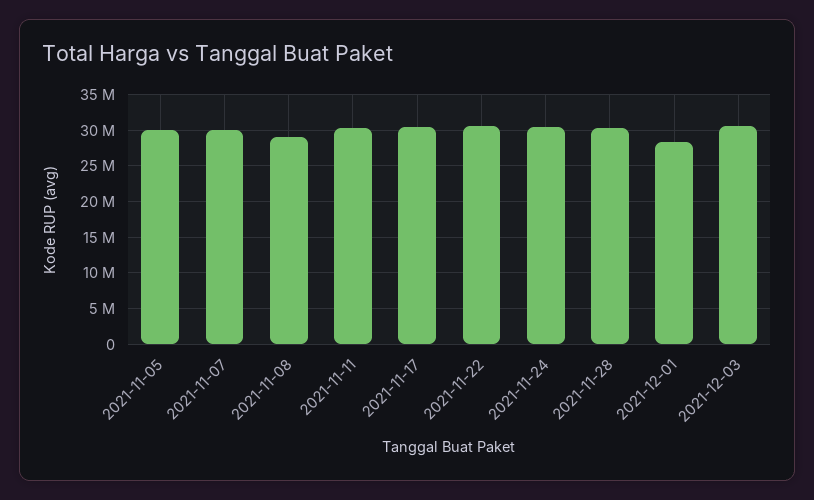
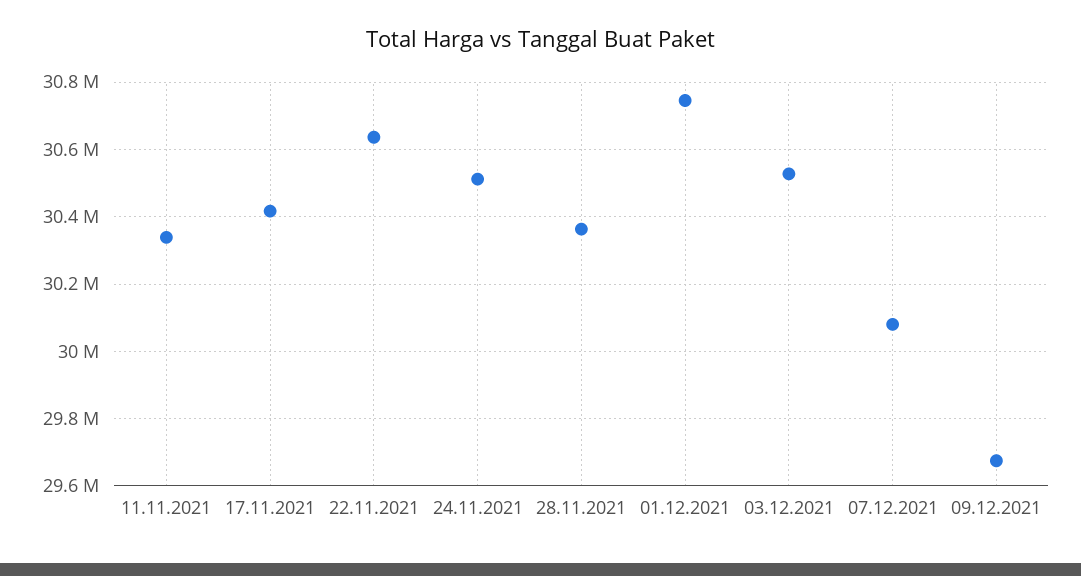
2021-11-05: 30000000 -> none
2021-11-07: 30000000 -> none
2021-11-08: 29000000 -> none
2021-12-01: 28000000 -> 30740000
07.12.2021: none -> 30080000
09.12.2021: none -> 29680000

